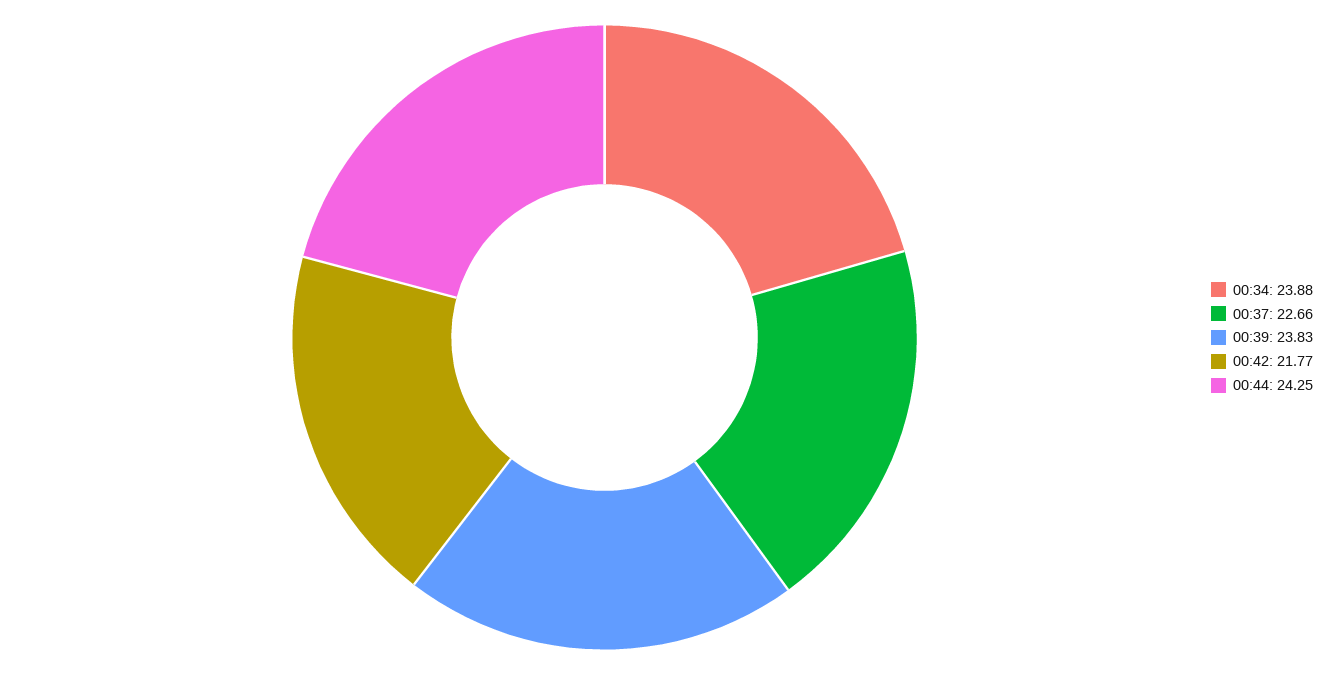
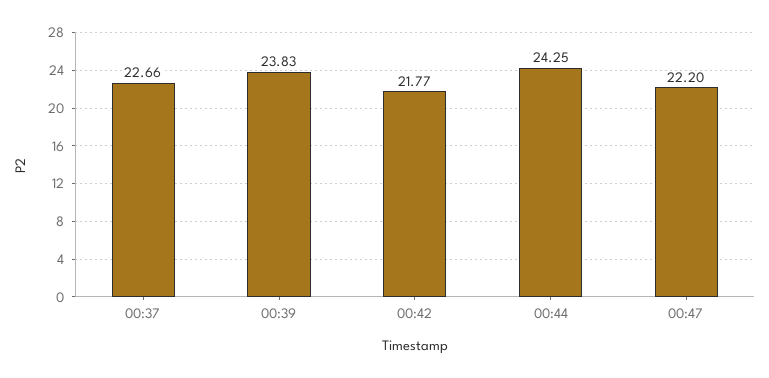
00:34: 23.88 -> none
00:47: none -> 22.2

